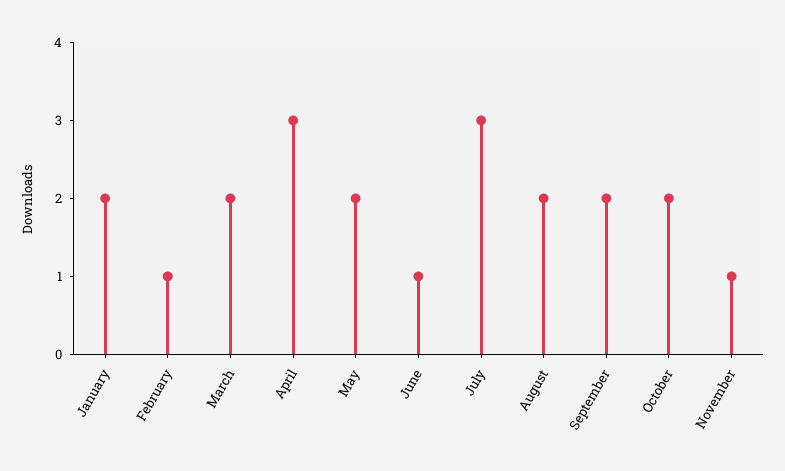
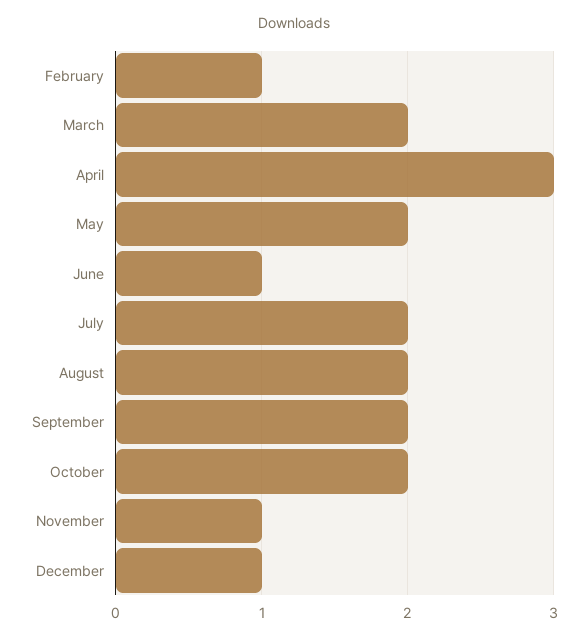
January: 2 -> none
July: 3 -> 2
December: none -> 1

